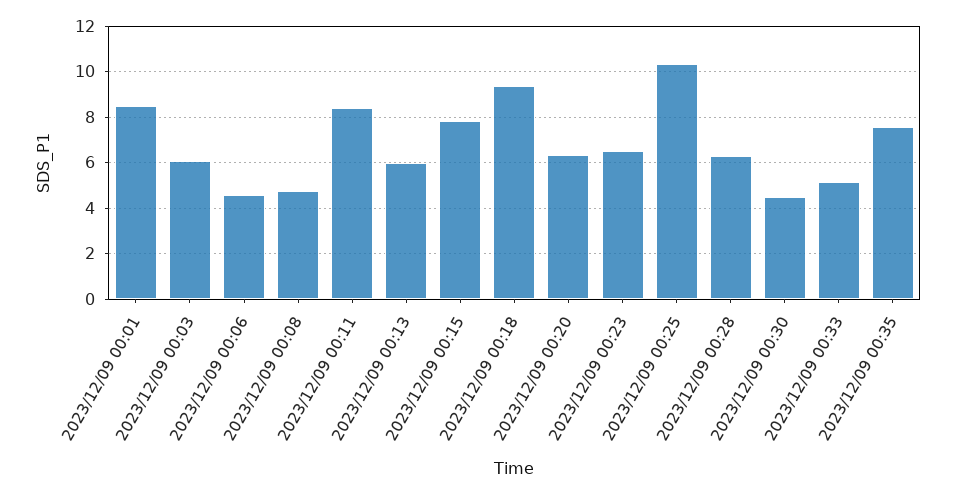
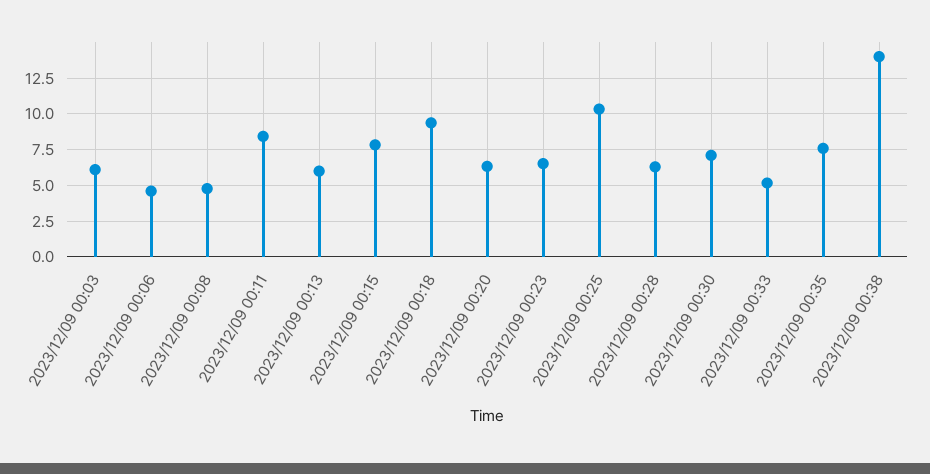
2023/12/09 00:01: 8.5 -> none
2023/12/09 00:30: 4.5 -> 7
2023/12/09 00:38: none -> 14

